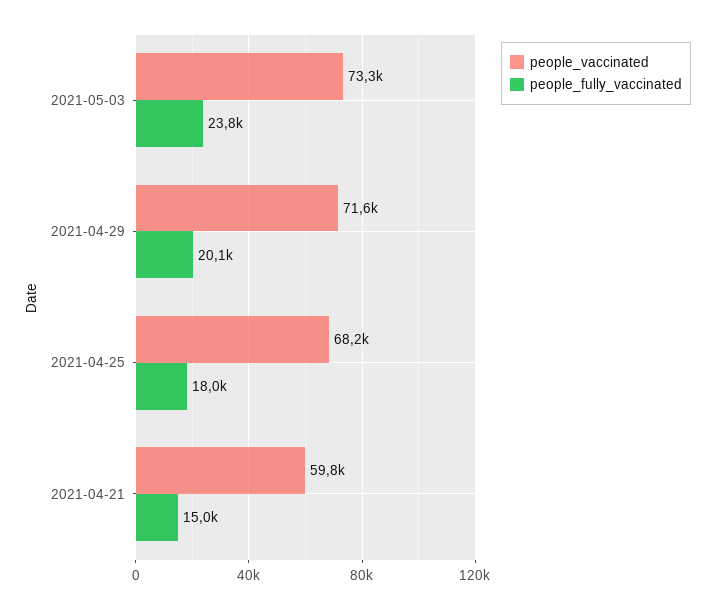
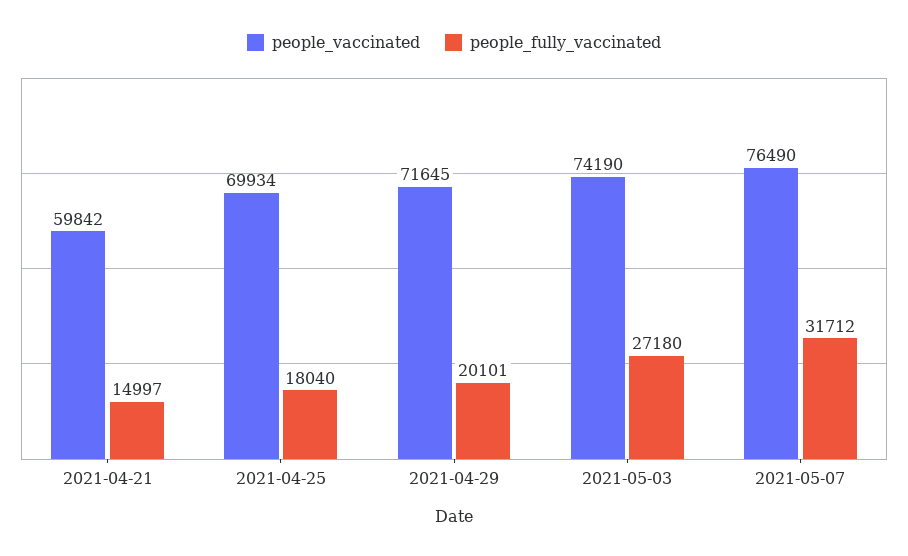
people_vaccinated, 2021-05-03: 73300 -> 74190
people_fully_vaccinated, 2021-05-03: 23800 -> 27180
people_vaccinated, 2021-04-25: 68200 -> 69934
people_vaccinated, 2021-05-07: none -> 76490
people_fully_vaccinated, 2021-05-07: none -> 31712

